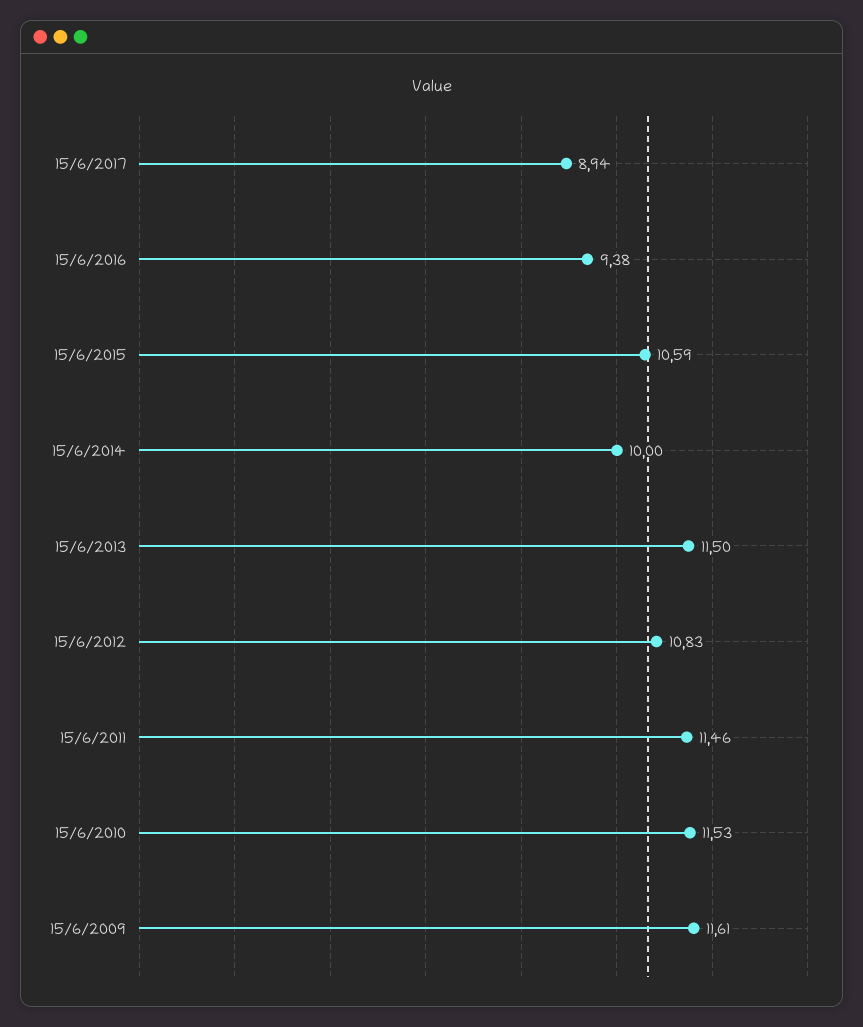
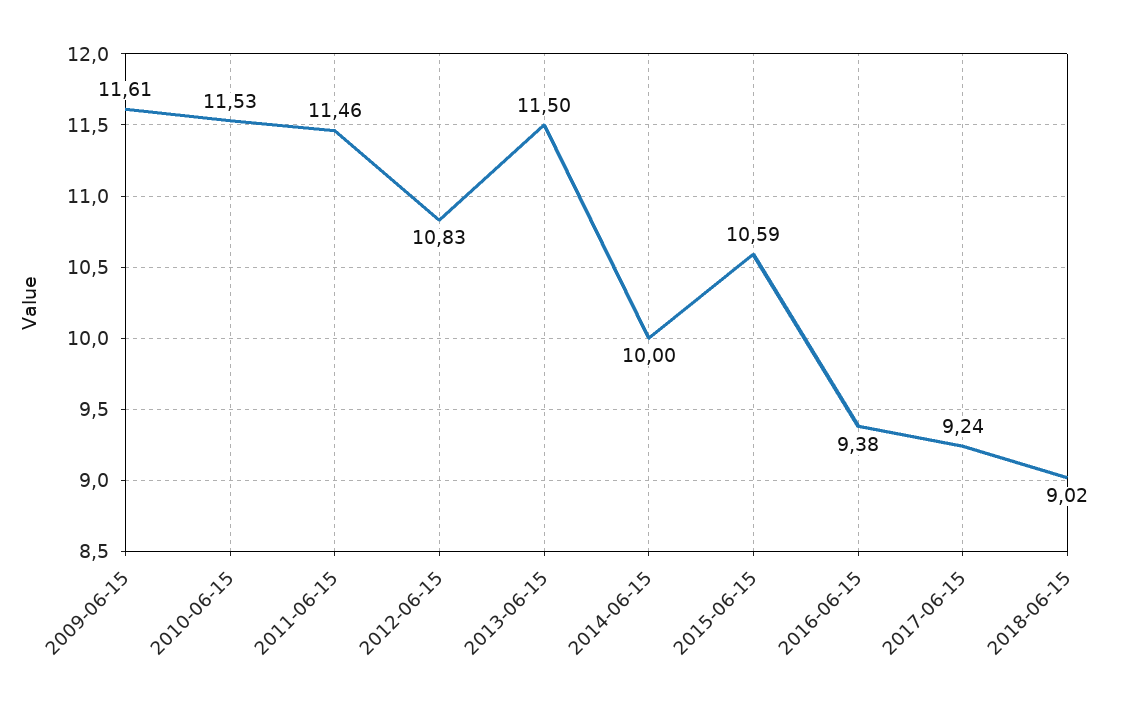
15/6/2017: 8.94 -> 9.24
2018-06-15: none -> 9.02

